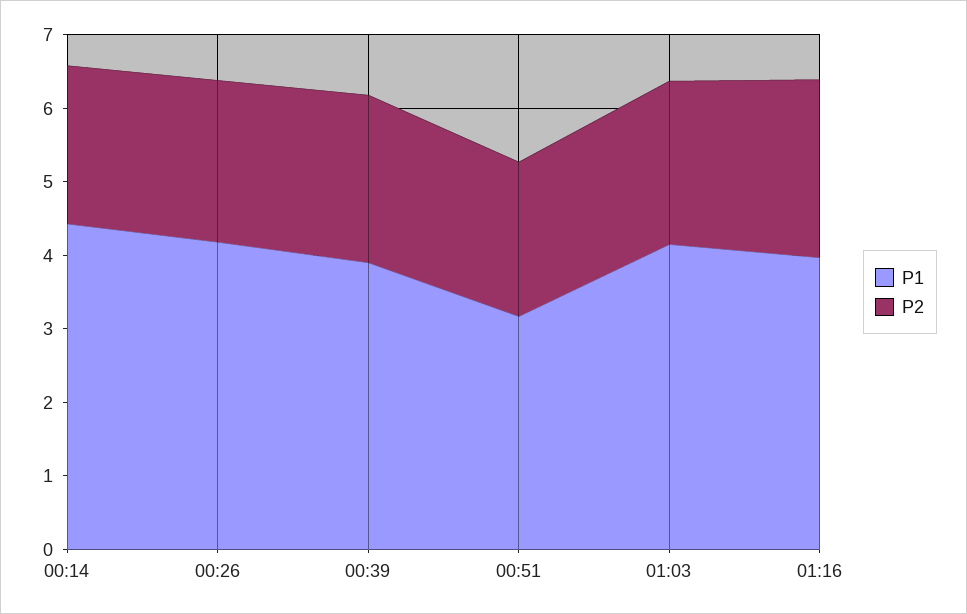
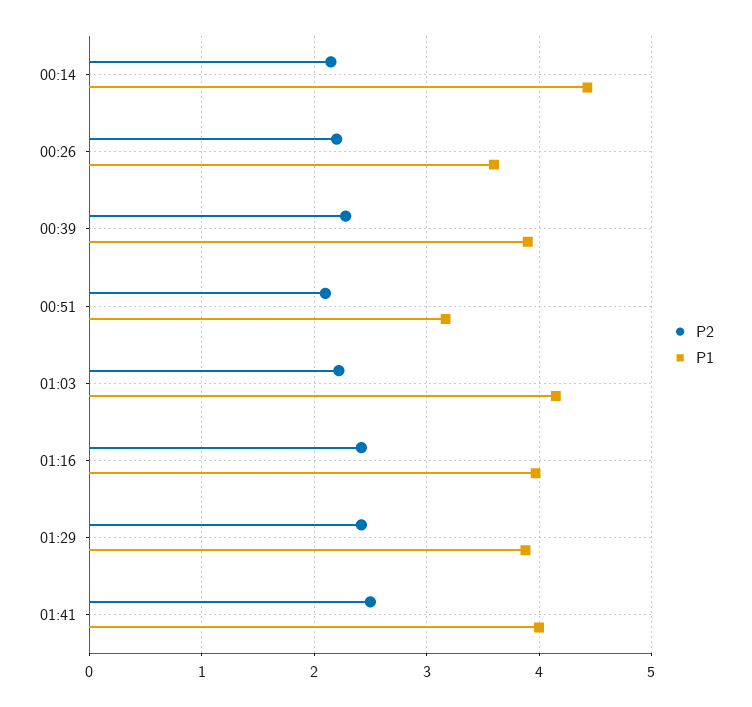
P1, 00:26: 4.2 -> 3.6
P2, 01:29: none -> 2.4
P1, 01:29: none -> 3.9
P2, 01:41: none -> 2.5
P1, 01:41: none -> 4

